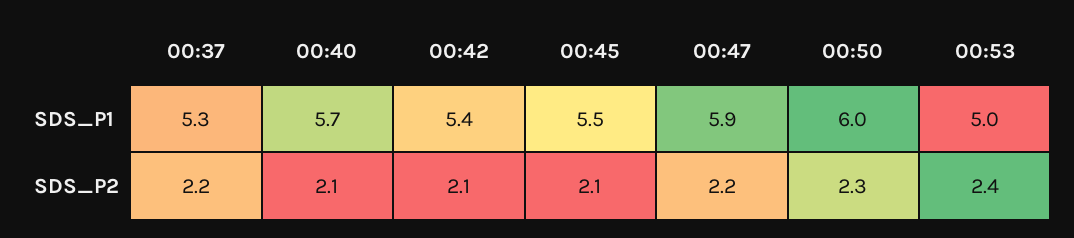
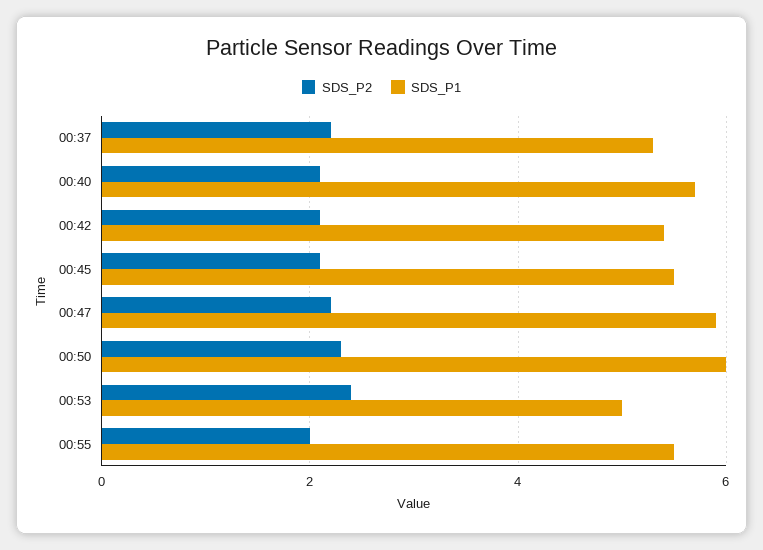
SDS_P2, 00:55: none -> 2
SDS_P1, 00:55: none -> 5.5

